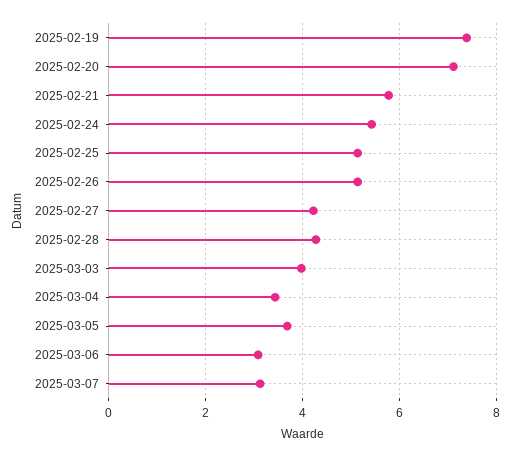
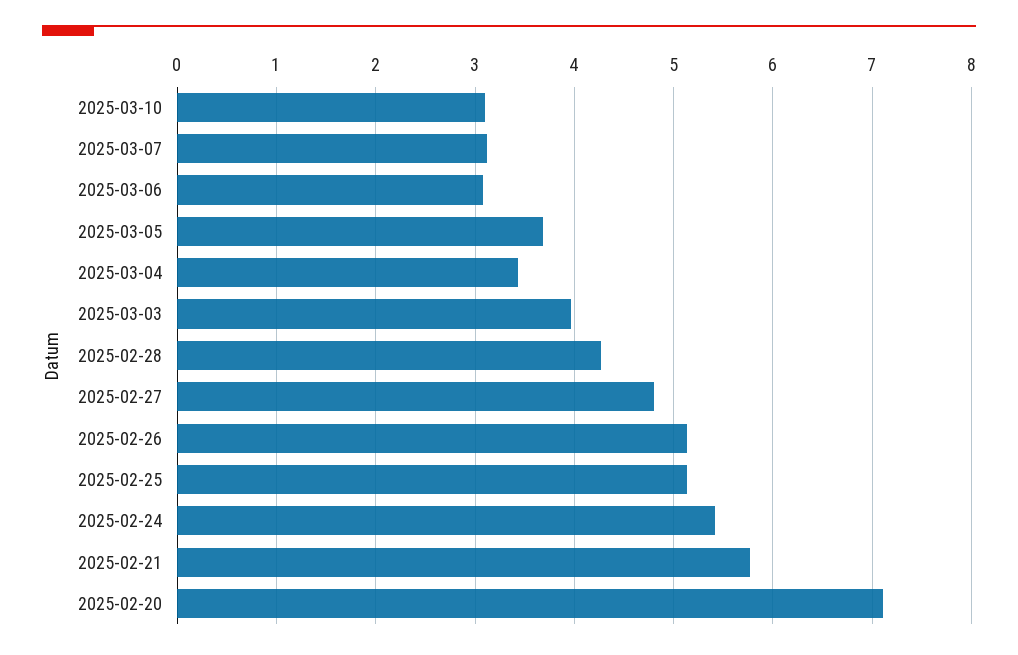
2025-02-19: 7.4 -> none
2025-02-27: 4.2 -> 4.8
2025-03-10: none -> 3.1

